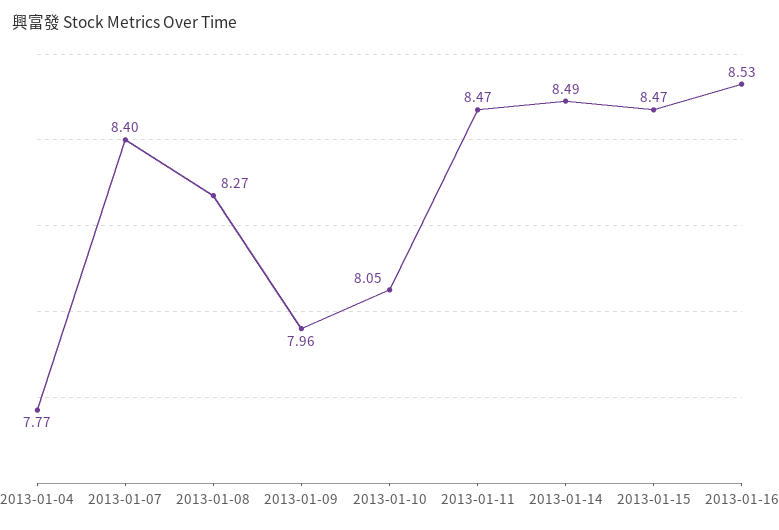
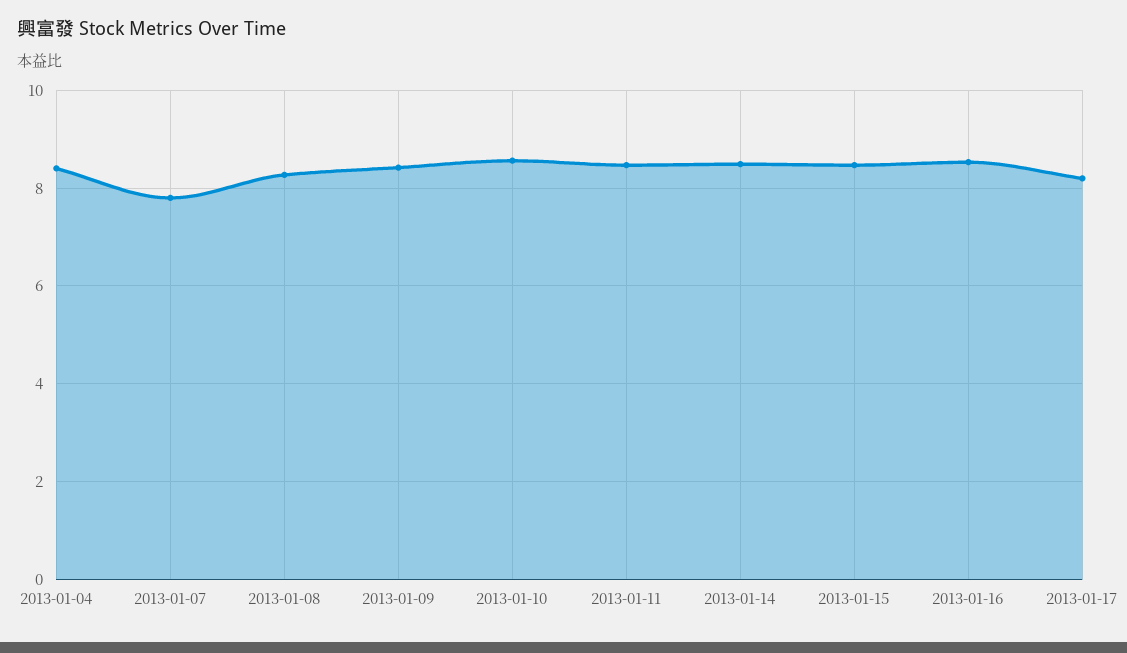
2013-01-04: 7.77 -> 8.4
2013-01-07: 8.4 -> 7.8
2013-01-09: 7.96 -> 8.4
2013-01-10: 8.05 -> 8.6
2013-01-17: none -> 8.2

